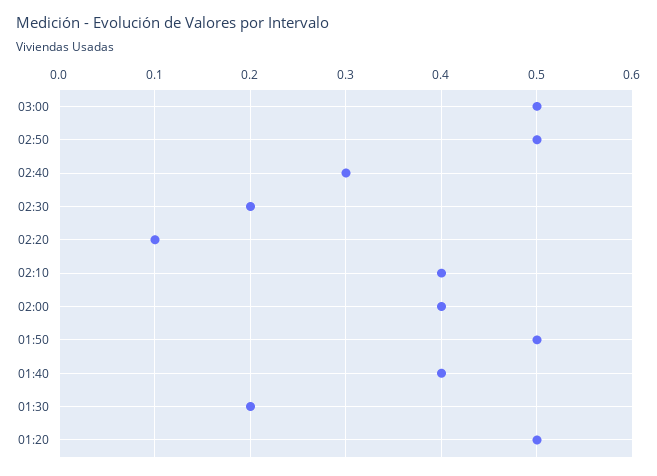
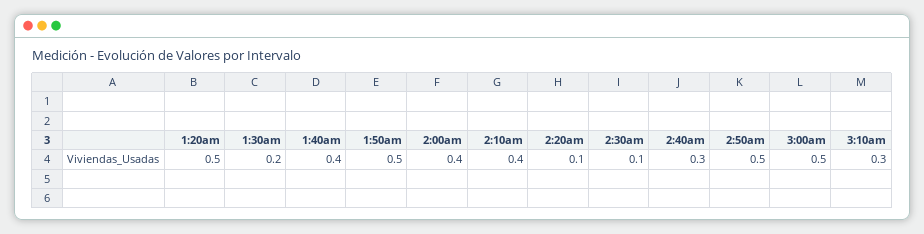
02:30: 0.2 -> 0.1
3:10am: none -> 0.3

